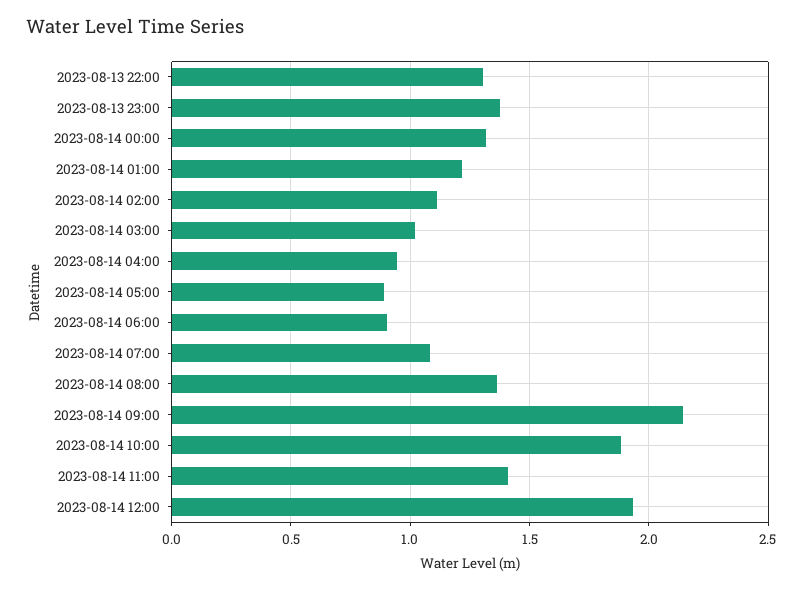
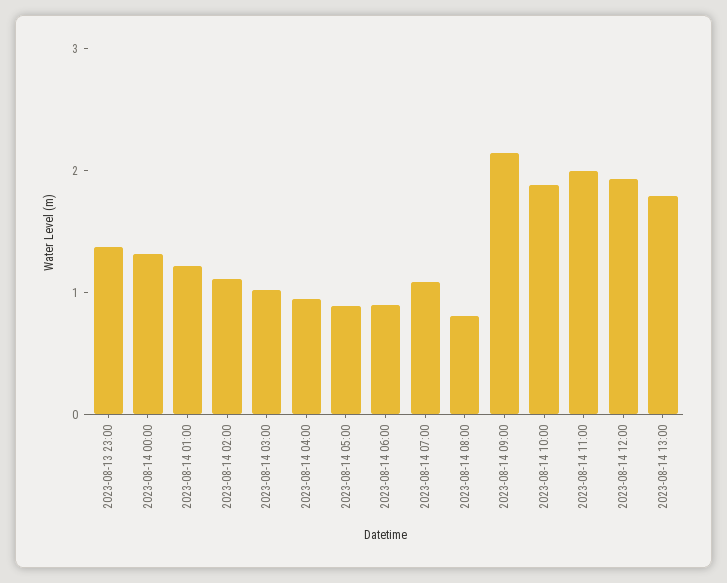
2023-08-13 22:00: 1.3 -> none
2023-08-14 08:00: 1.35 -> 0.8
2023-08-14 11:00: 1.4 -> 2
2023-08-14 13:00: none -> 1.8

